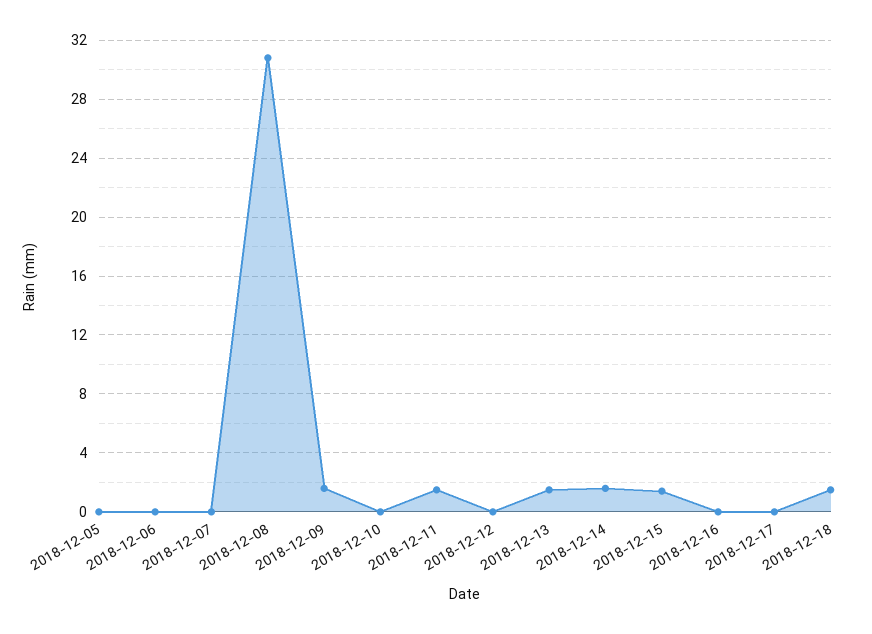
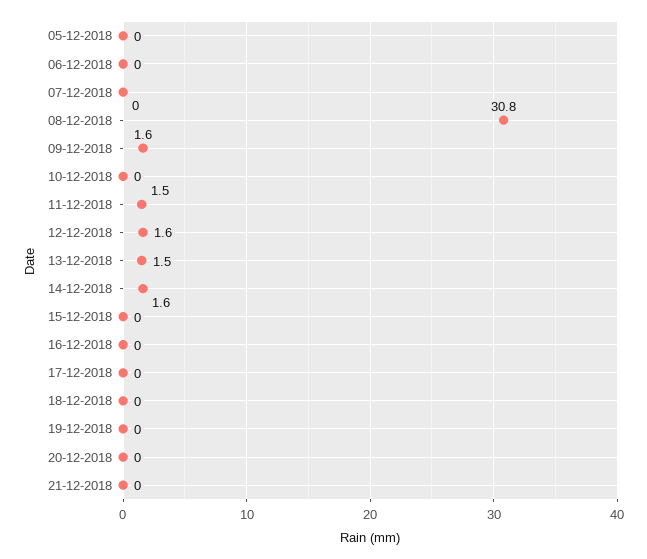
2018-12-12: 0 -> 1.6
2018-12-15: 1.5 -> 0
2018-12-18: 1.5 -> 0
19-12-2018: none -> 0
20-12-2018: none -> 0
21-12-2018: none -> 0

